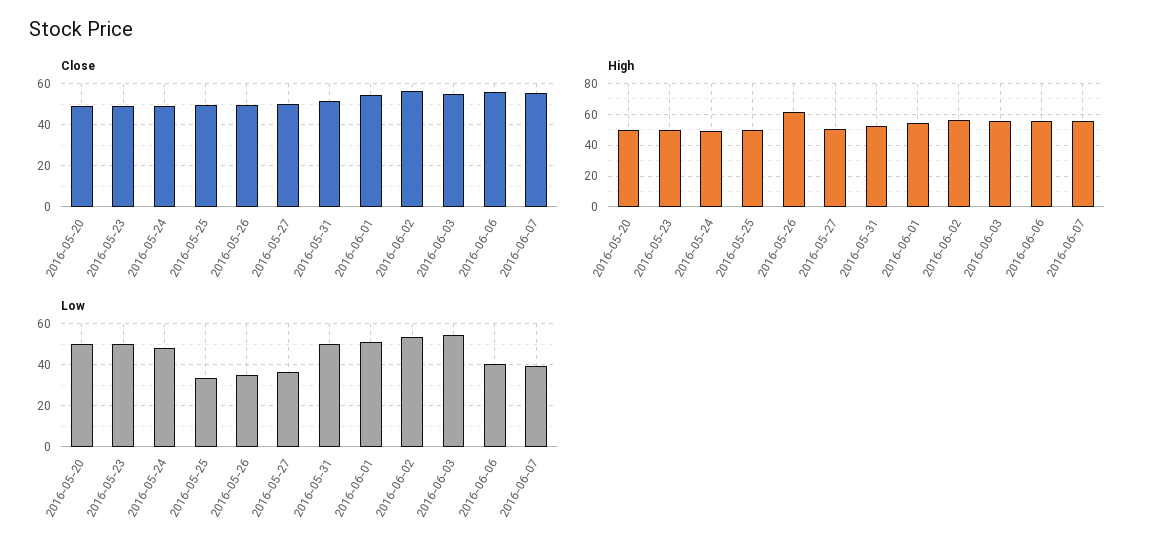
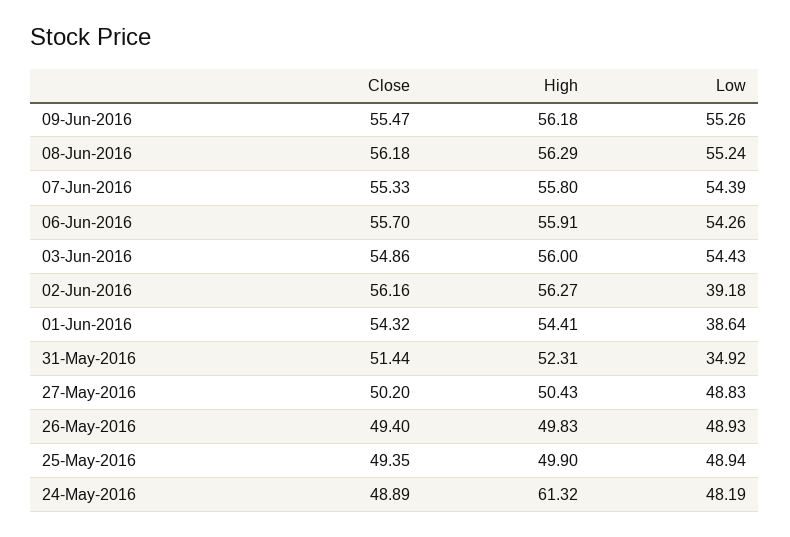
Close, 2016-05-20: 50 -> none
Close, 2016-05-23: 50 -> none
High, 2016-05-20: 50 -> none
High, 2016-05-23: 50 -> none
High, 2016-05-24: 50 -> 61.32
High, 2016-05-26: 60 -> 49.83
Low, 2016-05-20: 50 -> none
Low, 2016-05-23: 50 -> none
Low, 2016-05-25: 35 -> 48.94
Low, 2016-05-26: 35 -> 48.93
Low, 2016-05-27: 35 -> 48.83
Low, 2016-05-31: 50 -> 34.92
Low, 2016-06-01: 50 -> 38.64
Low, 2016-06-02: 55 -> 39.18
Low, 2016-06-06: 40 -> 54.26
Low, 2016-06-07: 40 -> 54.39
Close, 09-Jun-2016: none -> 55.47
High, 09-Jun-2016: none -> 56.18
Low, 09-Jun-2016: none -> 55.26
Close, 08-Jun-2016: none -> 56.18
High, 08-Jun-2016: none -> 56.29
Low, 08-Jun-2016: none -> 55.24

